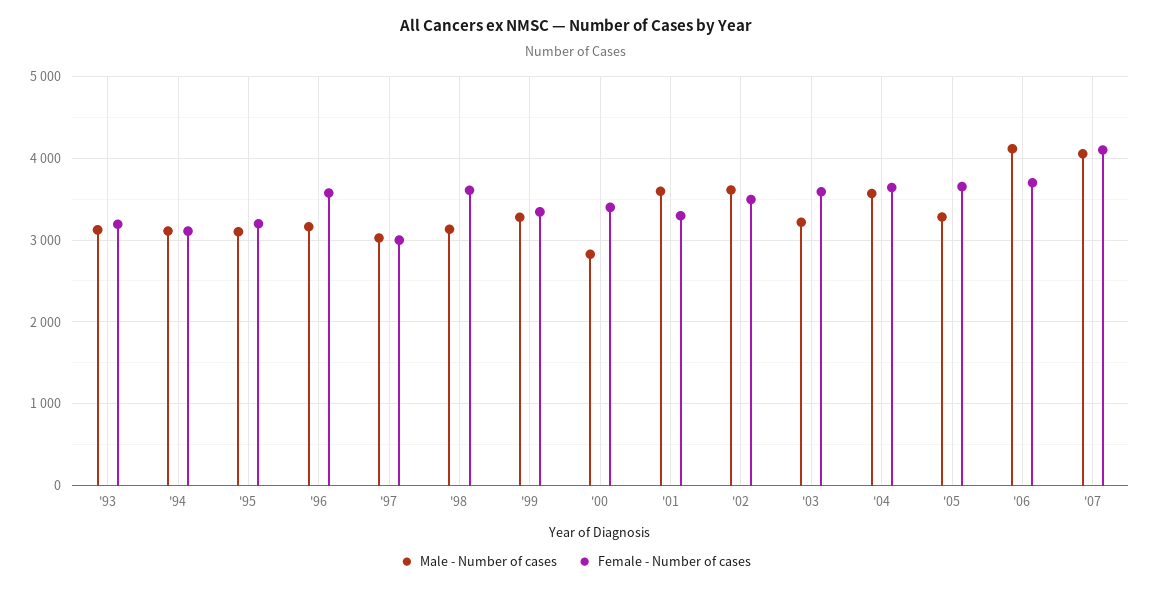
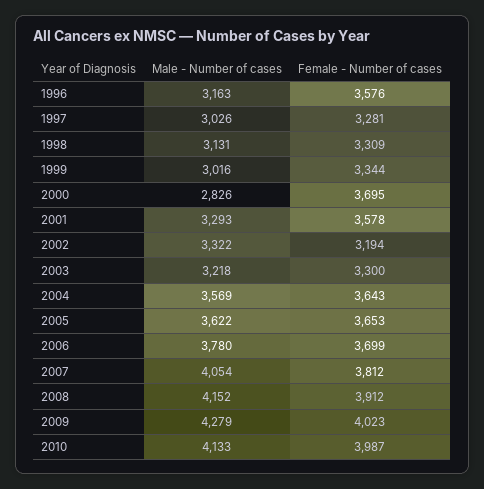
Male - Number of cases, '93: 3100 -> none
Female - Number of cases, '93: 3200 -> none
Male - Number of cases, '94: 3100 -> none
Female - Number of cases, '94: 3100 -> none
Male - Number of cases, '95: 3100 -> none
Female - Number of cases, '95: 3200 -> none
Female - Number of cases, '97: 3000 -> 3281
Female - Number of cases, '98: 3600 -> 3309
Male - Number of cases, '99: 3300 -> 3016
Female - Number of cases, '00: 3400 -> 3695
Male - Number of cases, '01: 3600 -> 3293
Female - Number of cases, '01: 3300 -> 3578
Male - Number of cases, '02: 3600 -> 3322
Female - Number of cases, '02: 3500 -> 3194
Female - Number of cases, '03: 3600 -> 3300
Male - Number of cases, '05: 3300 -> 3622
Male - Number of cases, '06: 4100 -> 3780
Female - Number of cases, '07: 4100 -> 3812
Male - Number of cases, 2008: none -> 4152
Female - Number of cases, 2008: none -> 3912
Male - Number of cases, 2009: none -> 4279
Female - Number of cases, 2009: none -> 4023
Male - Number of cases, 2010: none -> 4133
Female - Number of cases, 2010: none -> 3987

